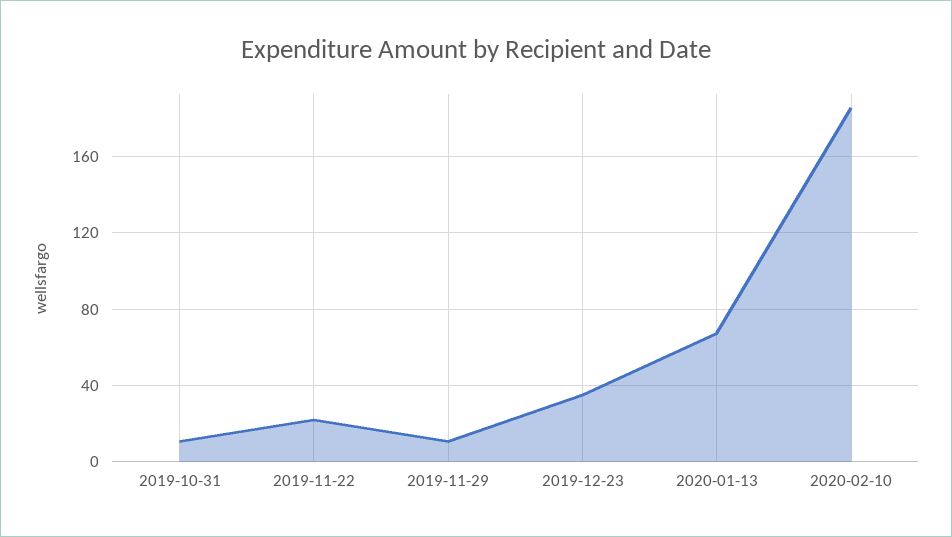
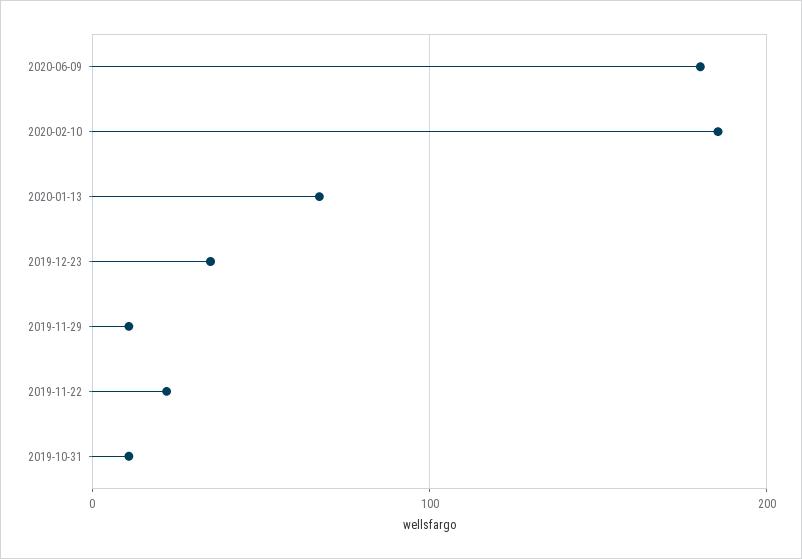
2020-06-09: none -> 180

